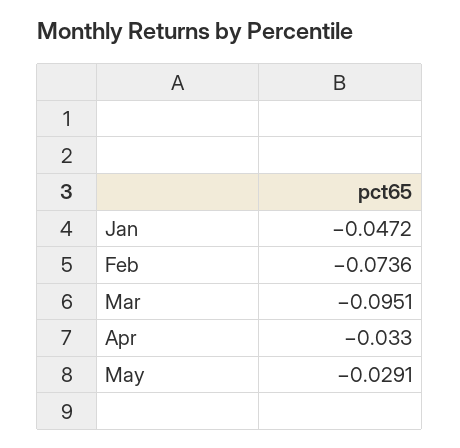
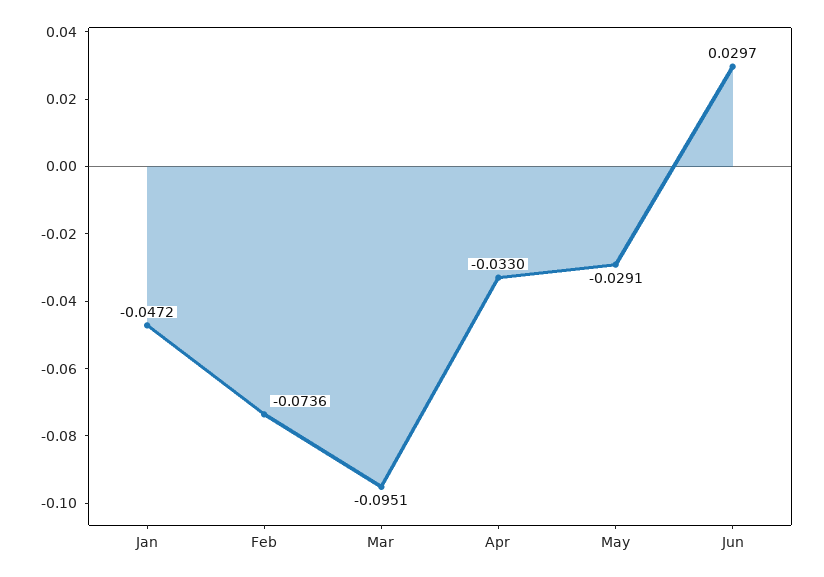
Jun: none -> 0.0297

